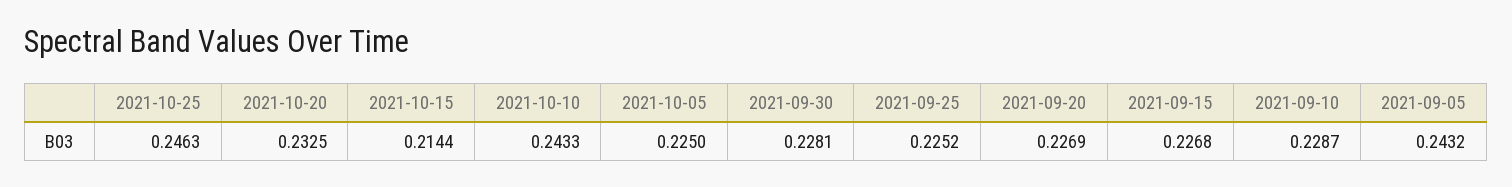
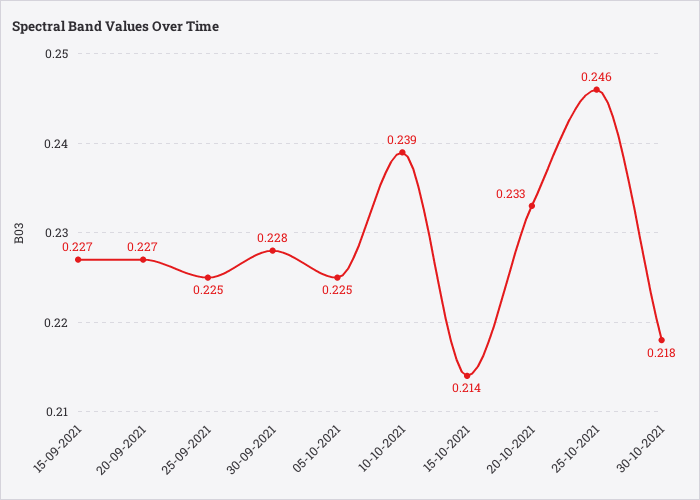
2021-10-10: 0.2433 -> 0.239
2021-09-10: 0.2287 -> none
2021-09-05: 0.2432 -> none
30-10-2021: none -> 0.218

